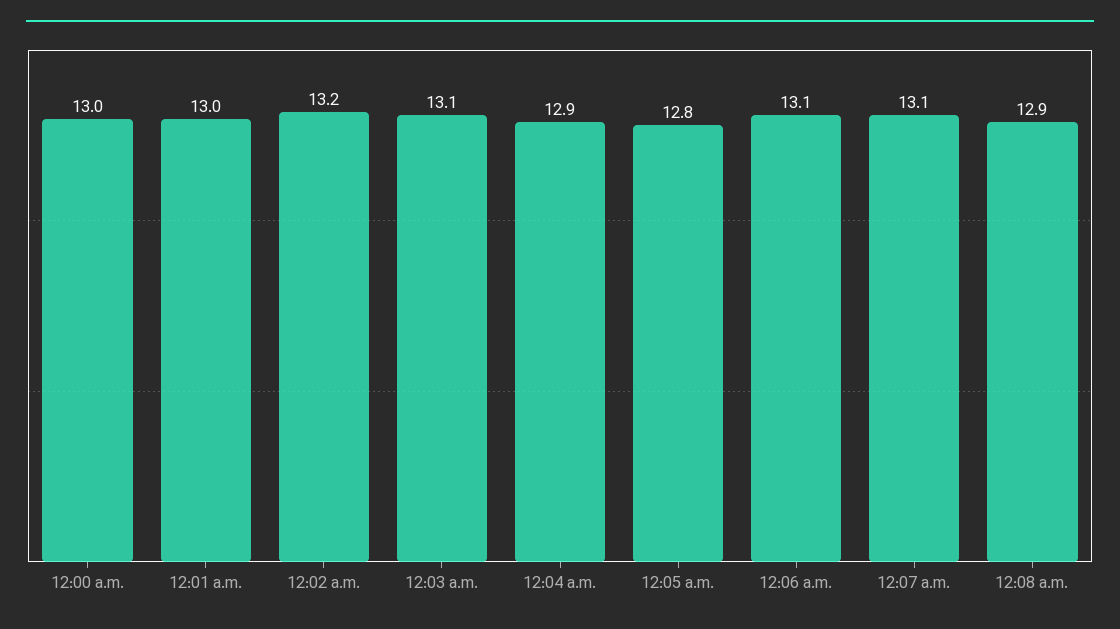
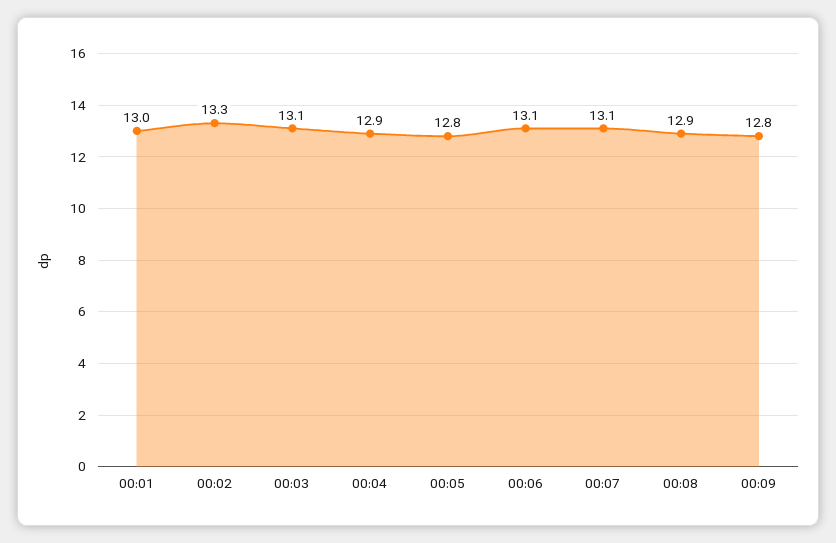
12:00 a.m.: 13 -> none
12:02 a.m.: 13.2 -> 13.3
00:09: none -> 12.8

